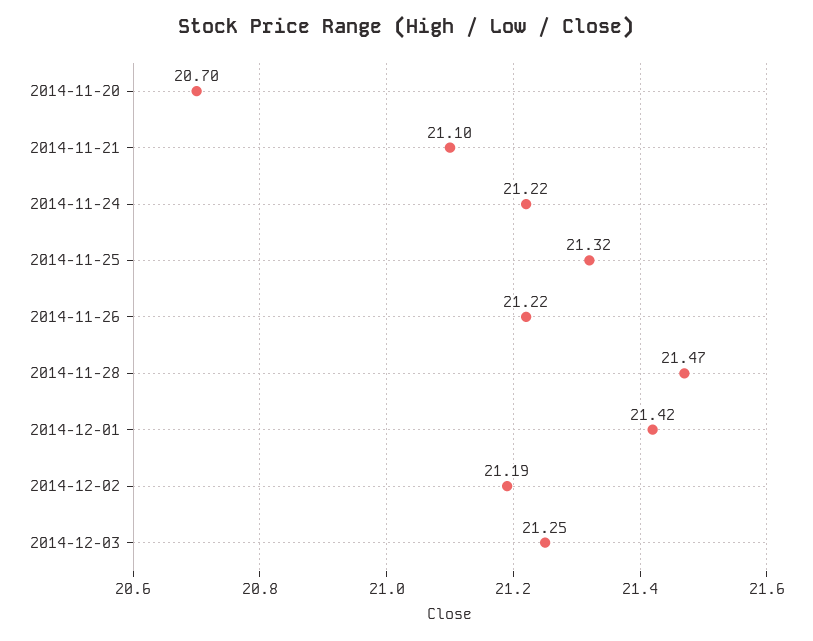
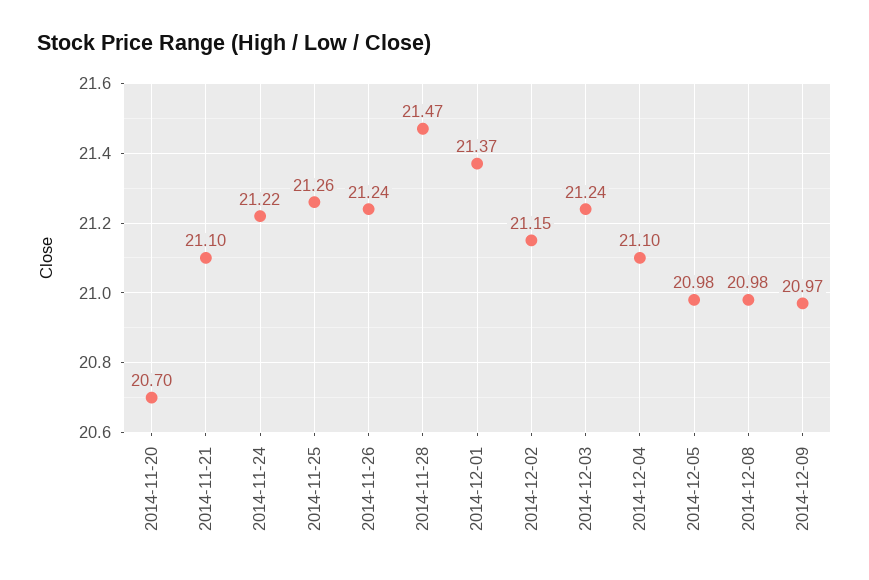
2014-11-25: 21.32 -> 21.26
2014-11-26: 21.22 -> 21.24
2014-12-01: 21.42 -> 21.37
2014-12-02: 21.19 -> 21.15
2014-12-03: 21.25 -> 21.24
2014-12-04: none -> 21.1
2014-12-05: none -> 20.98
2014-12-08: none -> 20.98
2014-12-09: none -> 20.97

